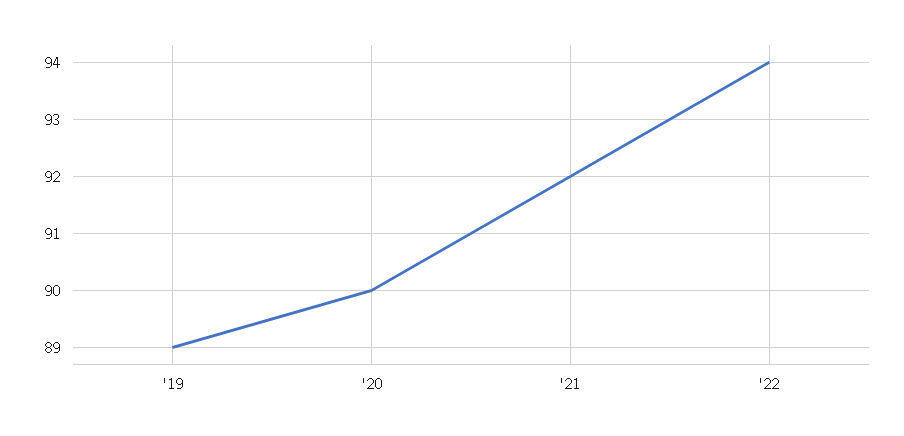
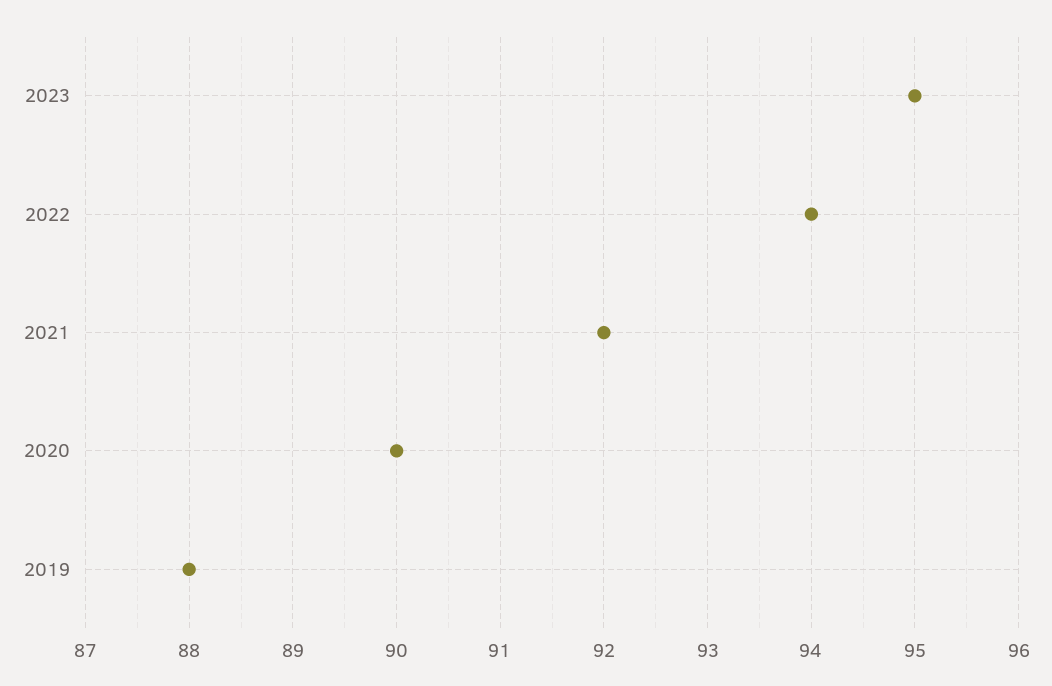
'19: 89 -> 88
2023: none -> 95

